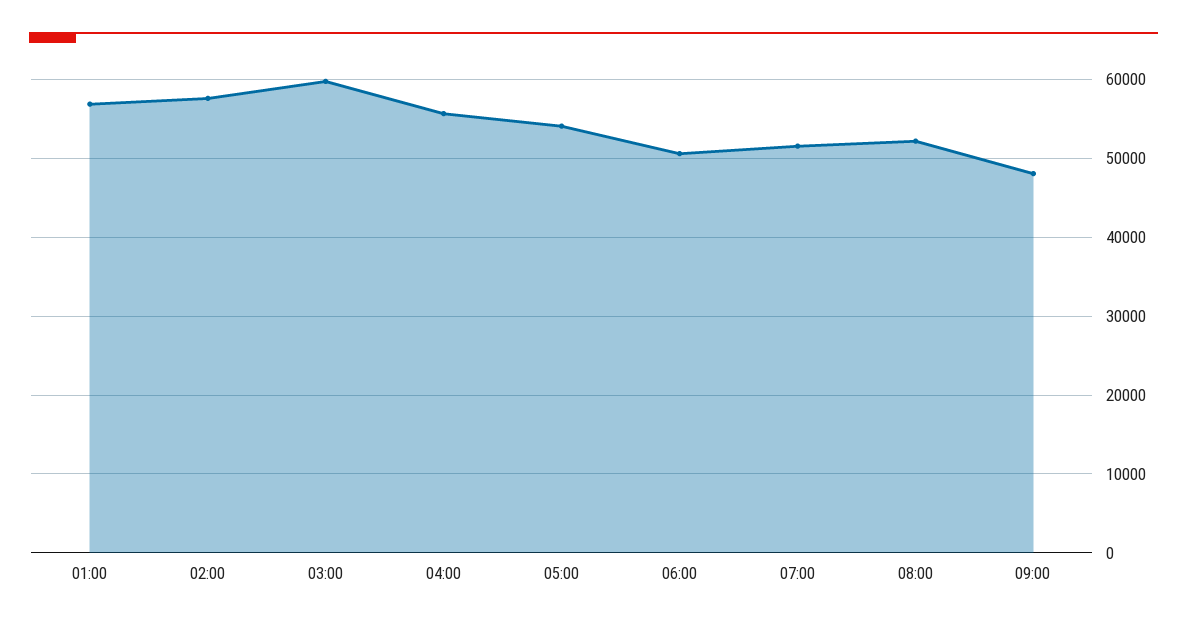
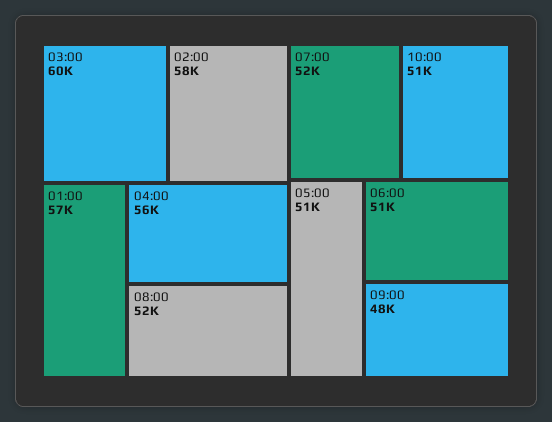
05:00: 54000 -> 51000
10:00: none -> 51000

